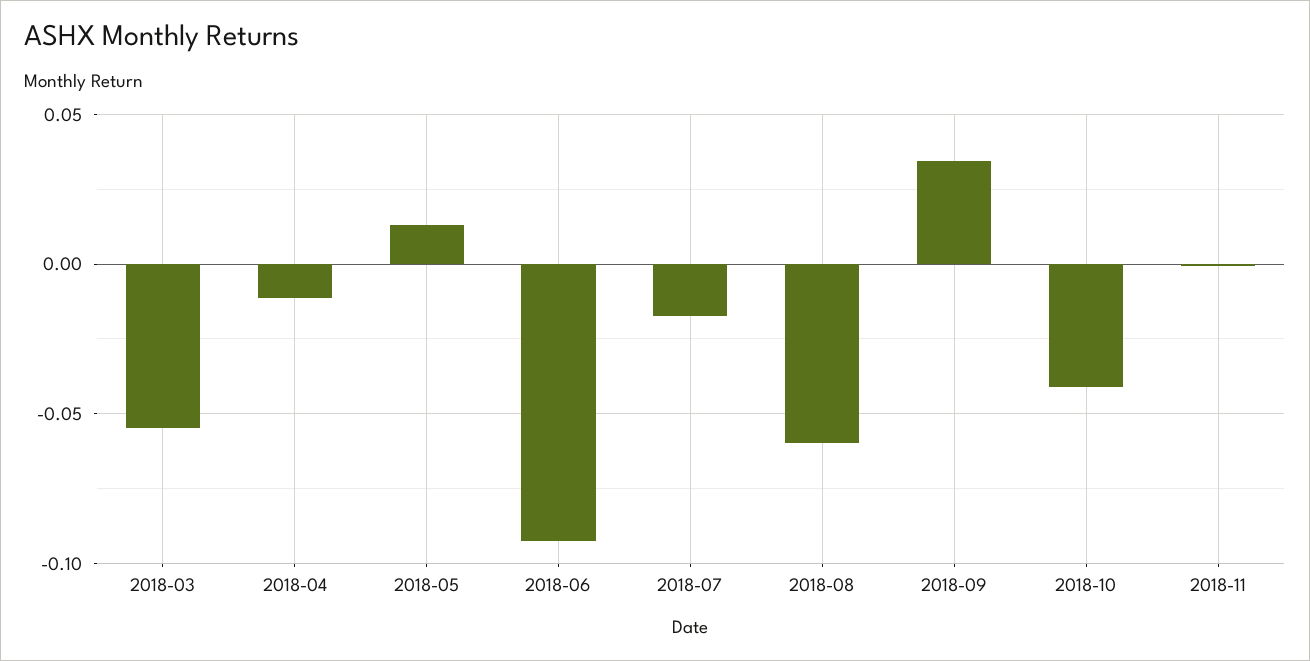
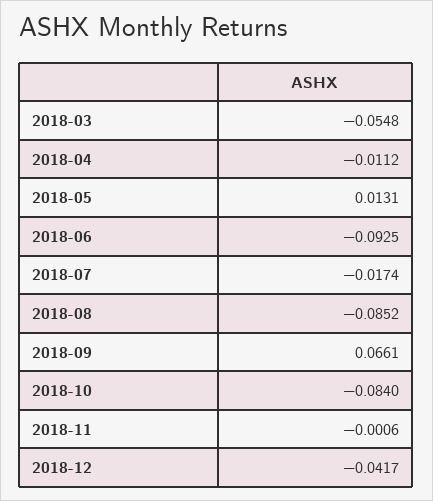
2018-08: -0.06 -> -0.0852
2018-09: 0.035 -> 0.0661
2018-10: -0.04 -> -0.084
2018-12: none -> -0.0417

